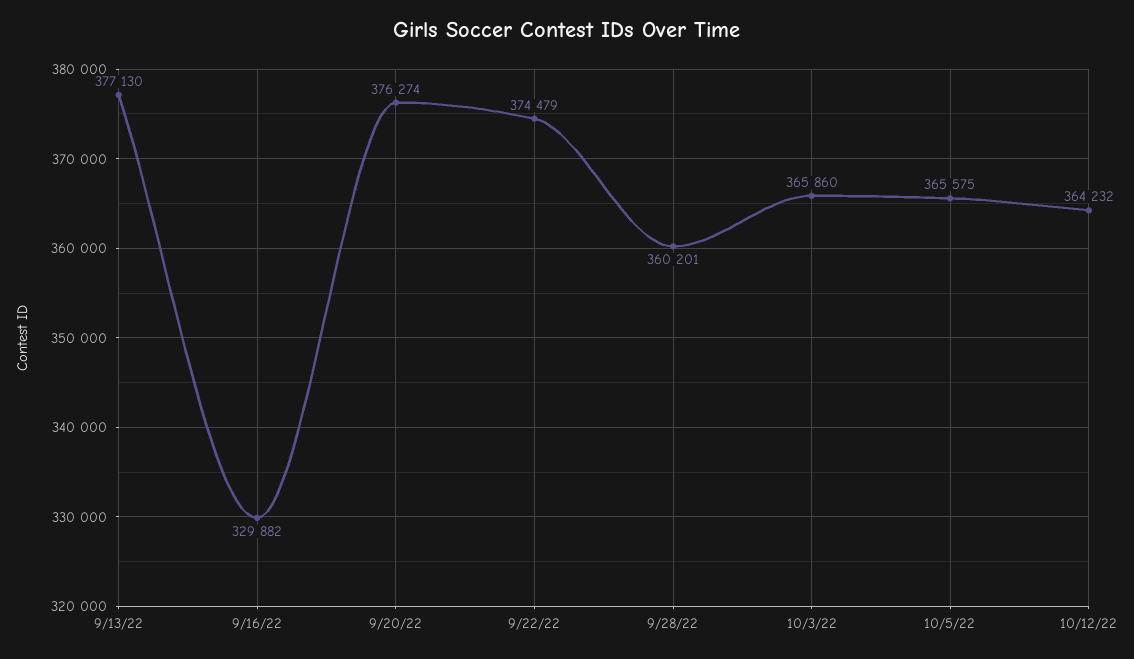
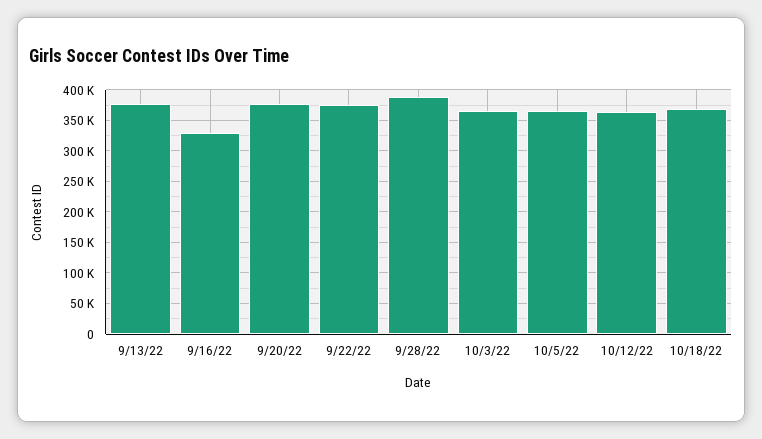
9/28/22: 360201 -> 390000
10/18/22: none -> 370000

